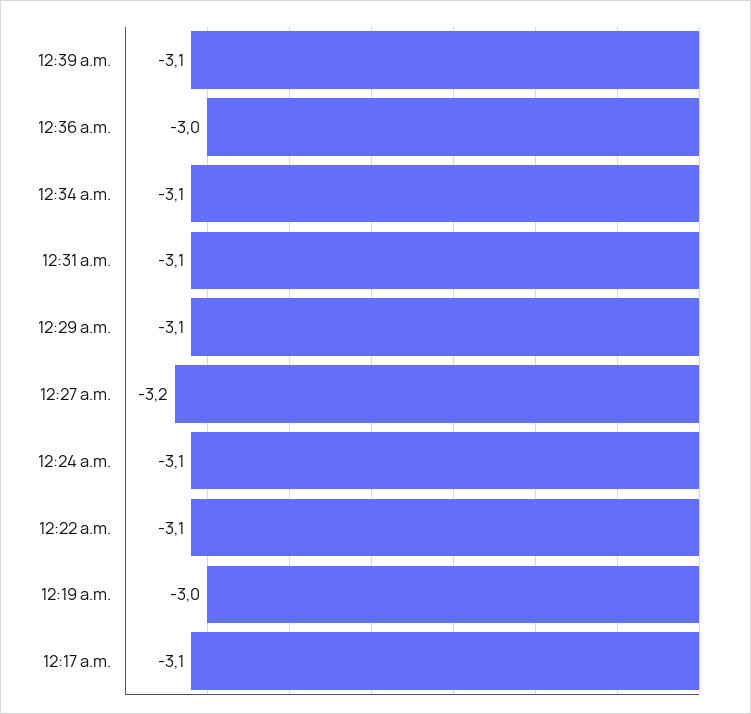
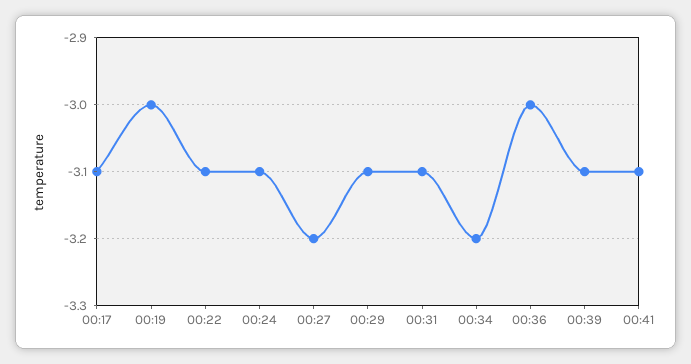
12:34 a.m.: -3.1 -> -3.2
00:41: none -> -3.1

